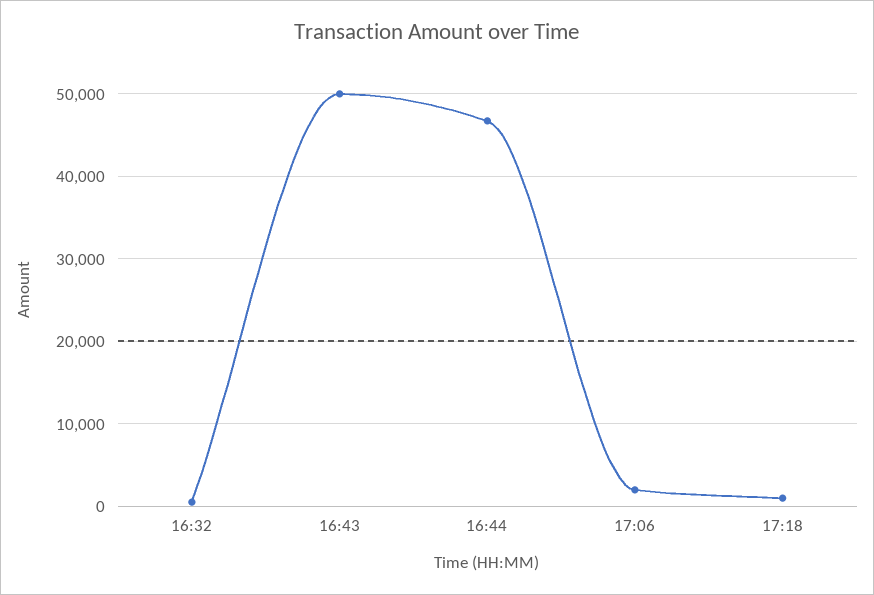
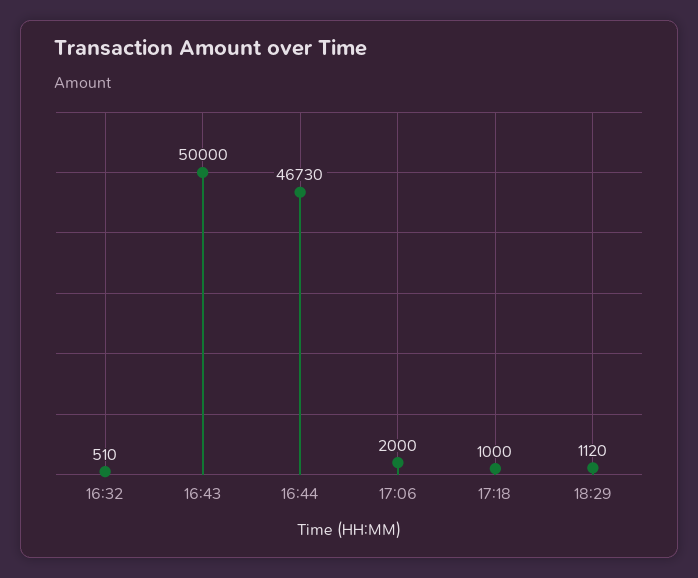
18:29: none -> 1120

